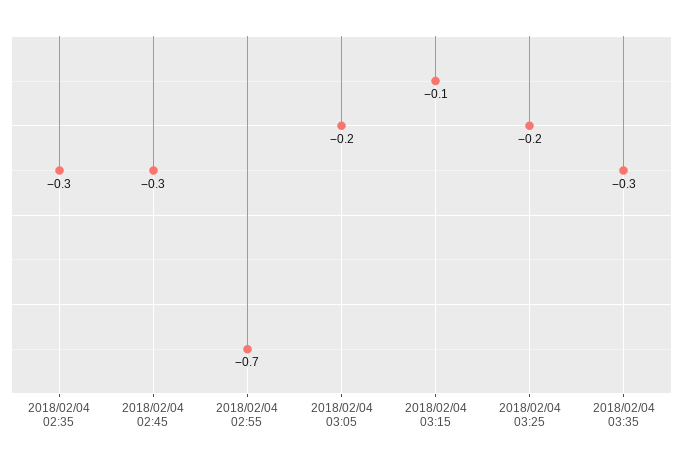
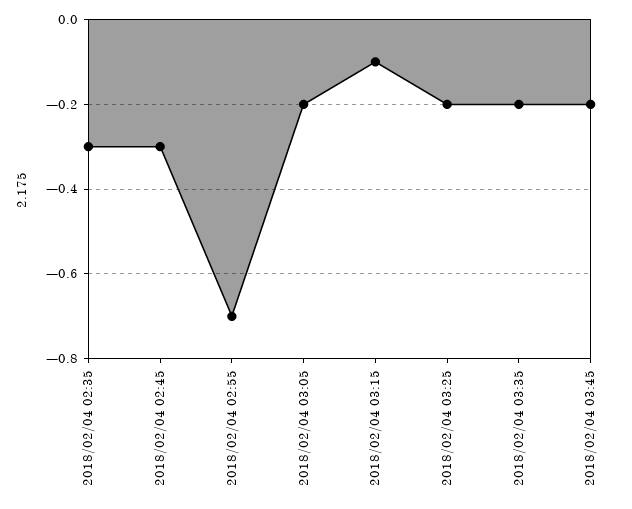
2018/02/04 03:35: -0.3 -> -0.2
2018/02/04 03:45: none -> -0.2

